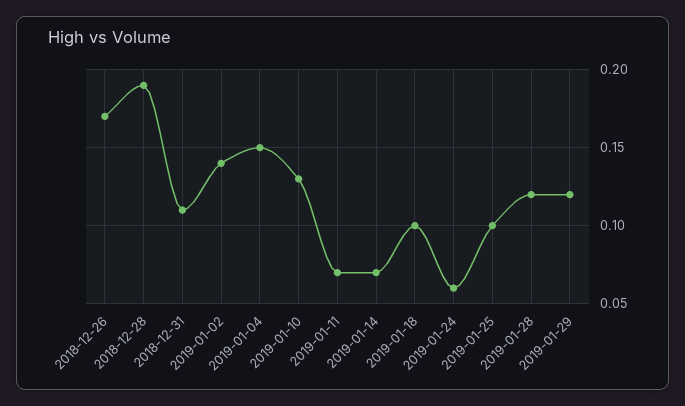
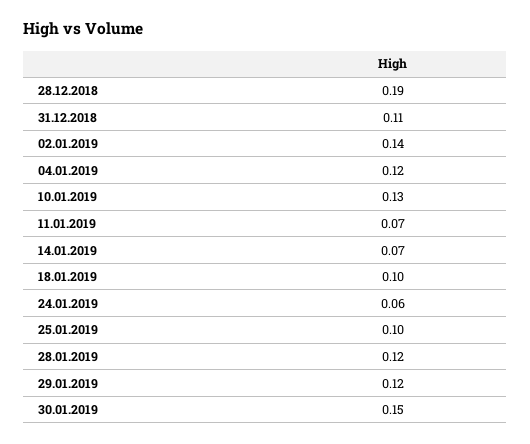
2018-12-26: 0.17 -> none
2019-01-04: 0.15 -> 0.12
30.01.2019: none -> 0.15

